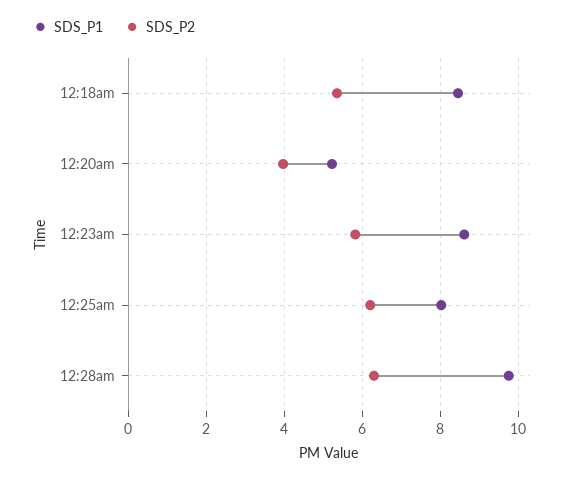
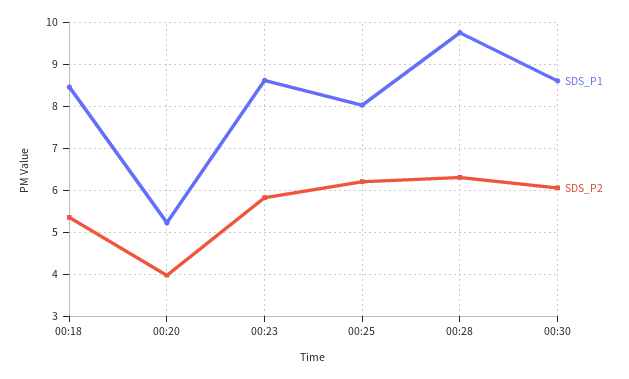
SDS_P1, 00:30: none -> 8.6
SDS_P2, 00:30: none -> 6

